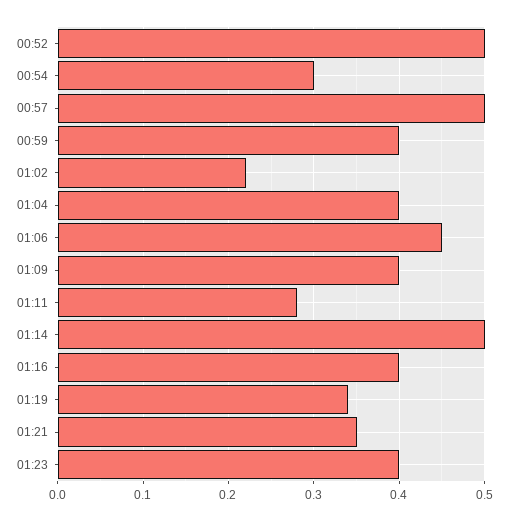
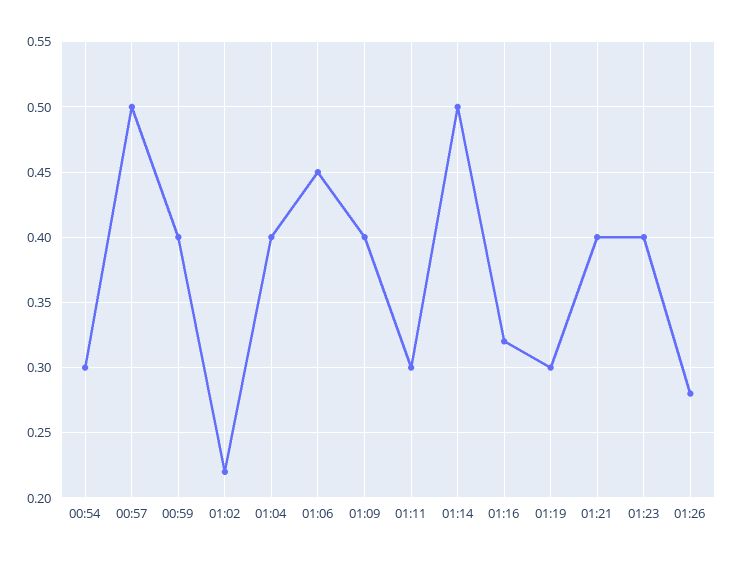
00:52: 0.5 -> none
01:11: 0.28 -> 0.3
01:16: 0.4 -> 0.32
01:19: 0.34 -> 0.3
01:21: 0.35 -> 0.4
01:26: none -> 0.28

